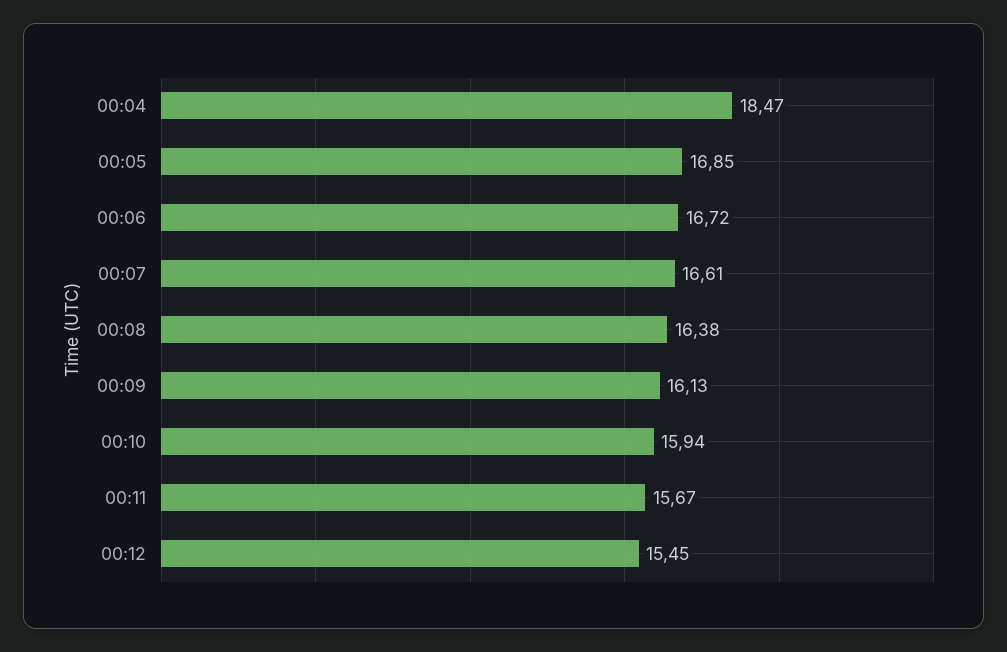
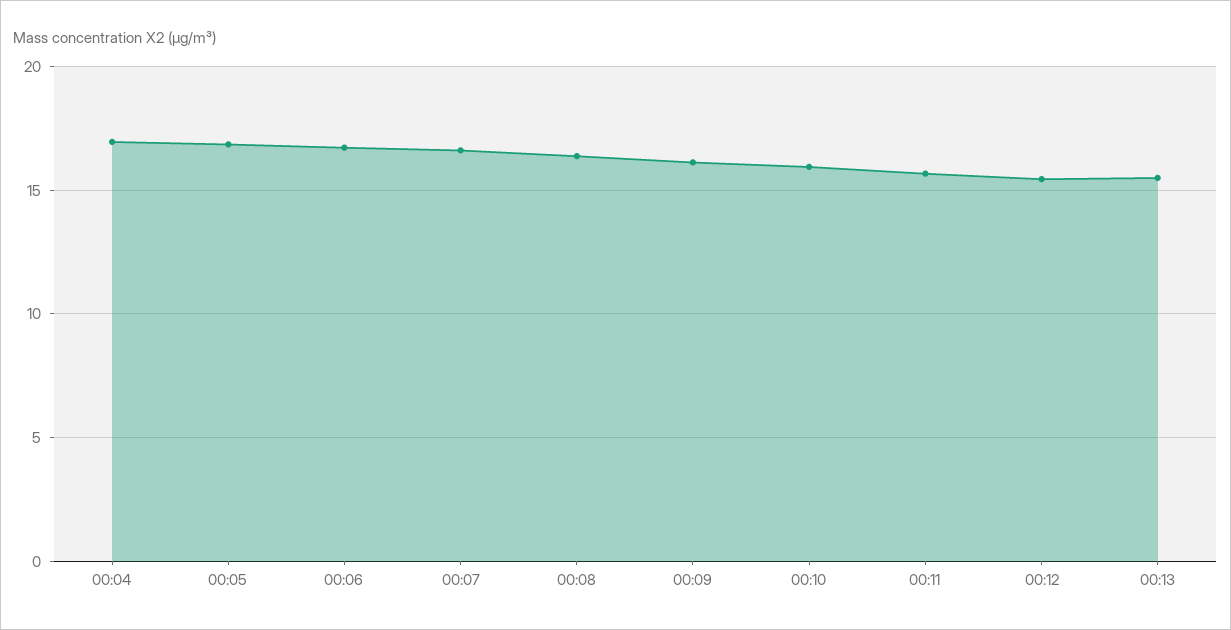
00:04: 18.47 -> 17
00:13: none -> 15.5

